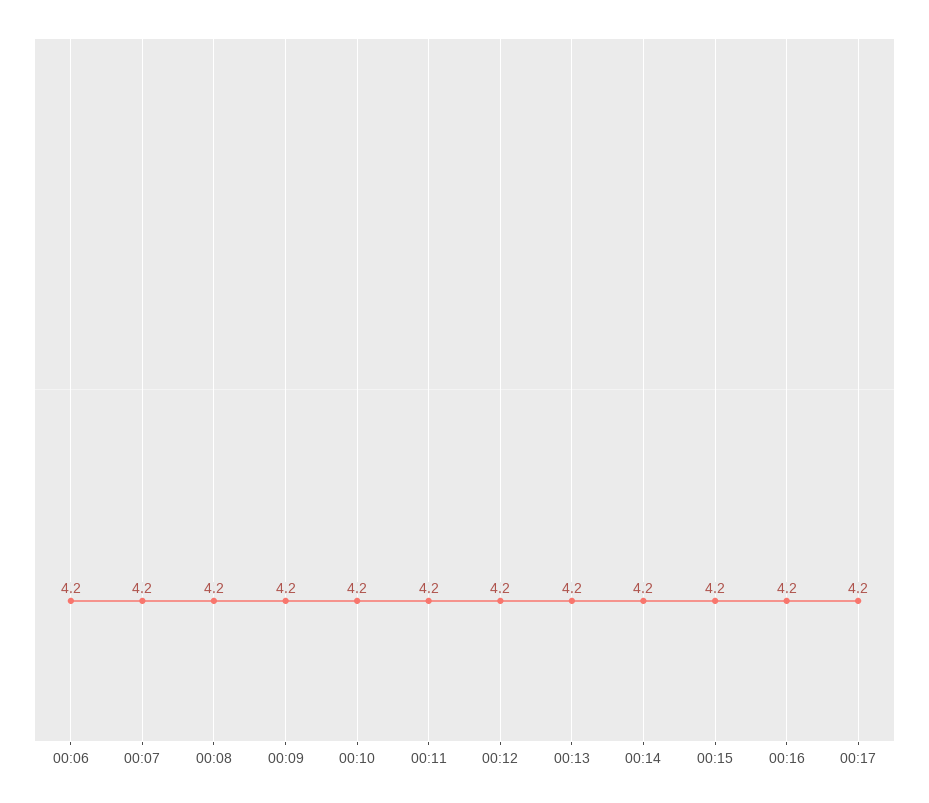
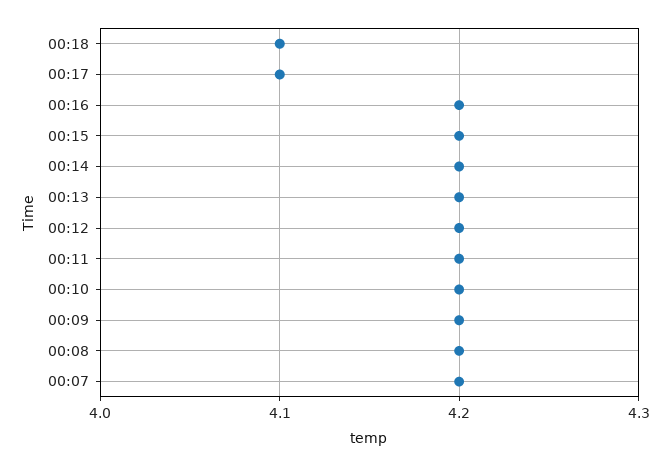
00:06: 4.2 -> none
00:17: 4.2 -> 4.1
00:18: none -> 4.1

